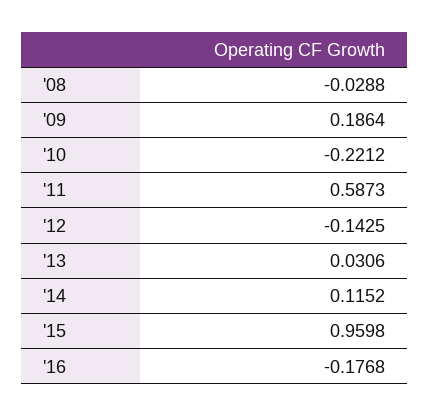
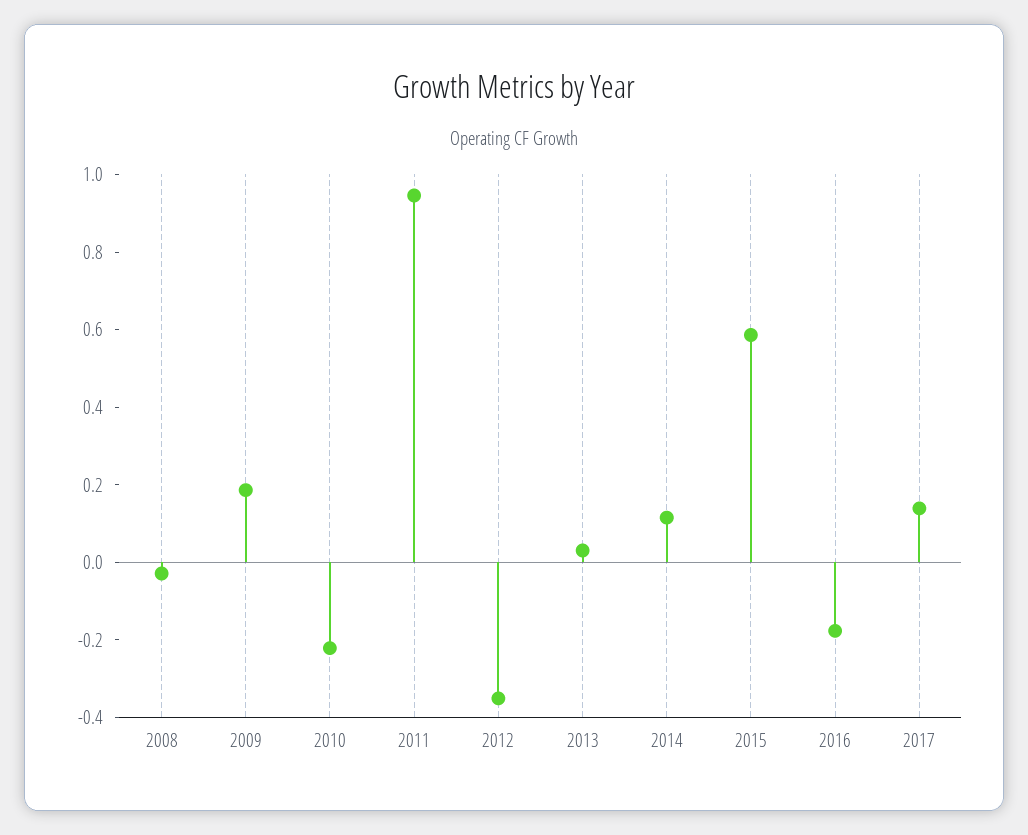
'11: 0.5873 -> 0.95
'12: -0.1425 -> -0.35
'15: 0.9598 -> 0.6
2017: none -> 0.15

